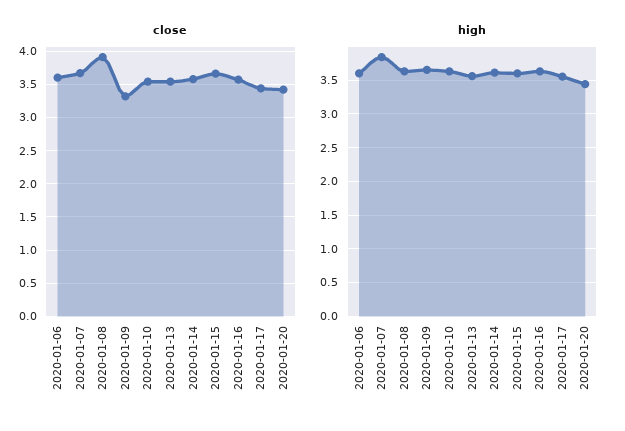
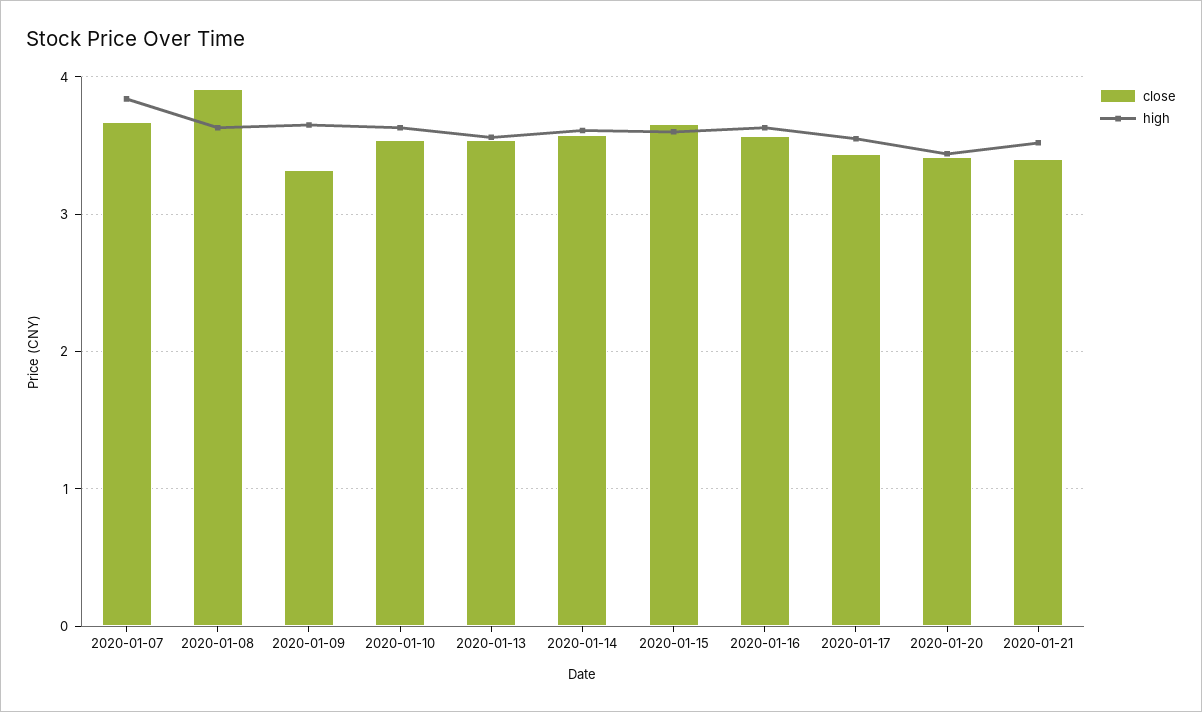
close, 2020-01-06: 3.6 -> none
high, 2020-01-06: 3.6 -> none
close, 2020-01-21: none -> 3.4
high, 2020-01-21: none -> 3.5

